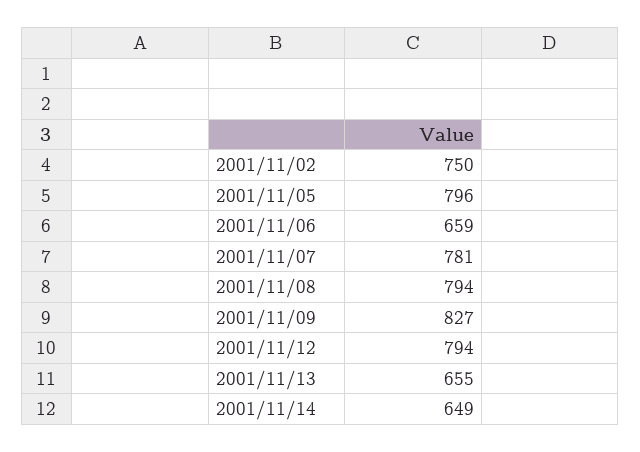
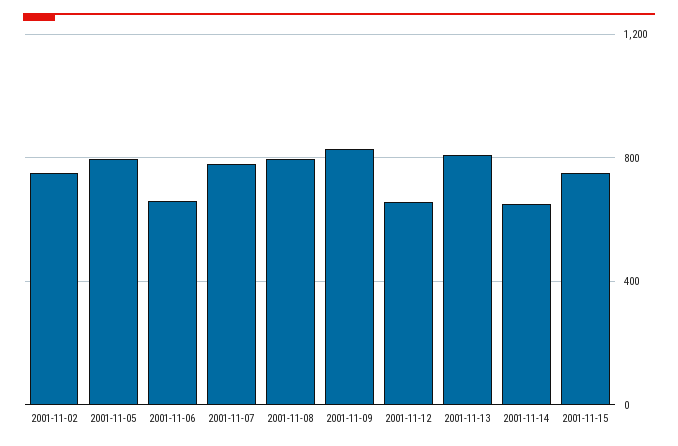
2001/11/12: 794 -> 650
2001/11/13: 655 -> 800
2001-11-15: none -> 750

